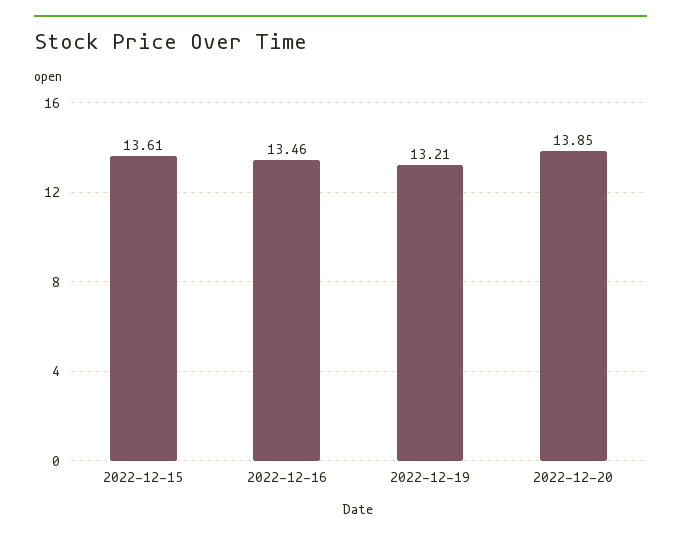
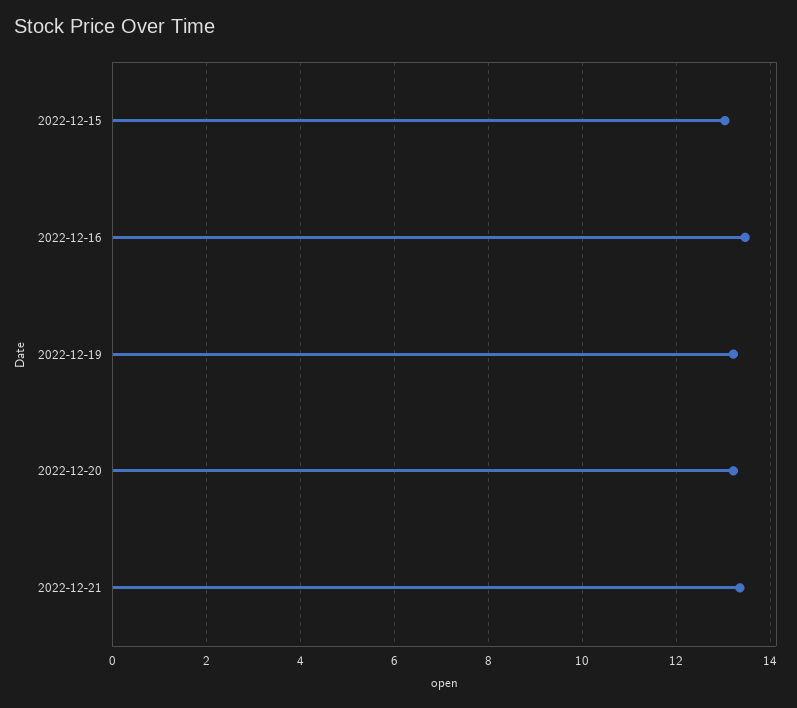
2022-12-15: 13.61 -> 13
2022-12-20: 13.85 -> 13.2
2022-12-21: none -> 13.4

